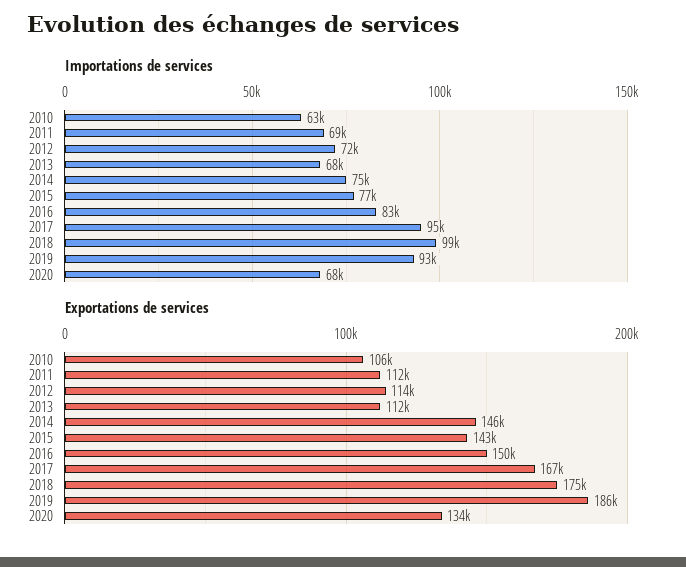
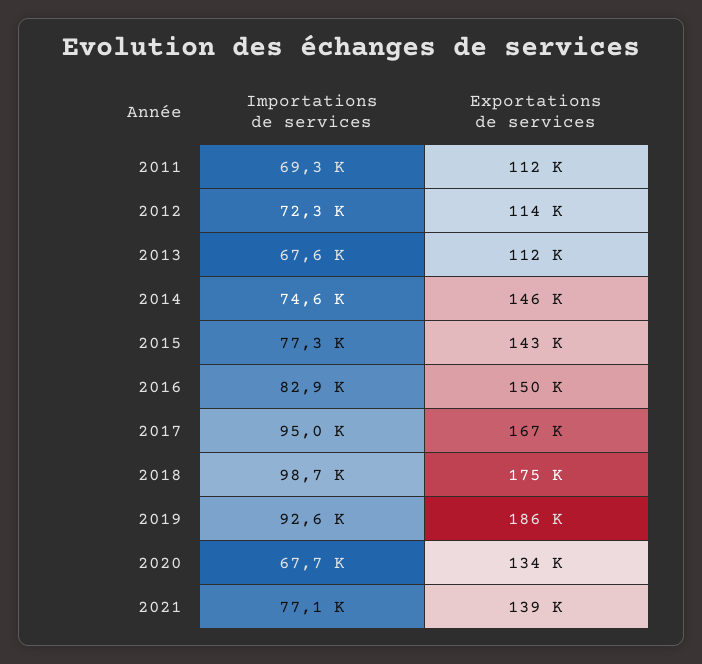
Importations de services, 2010: 63000 -> none
Exportations de services, 2010: 106000 -> none
Importations de services, 2021: none -> 77100
Exportations de services, 2021: none -> 139000

